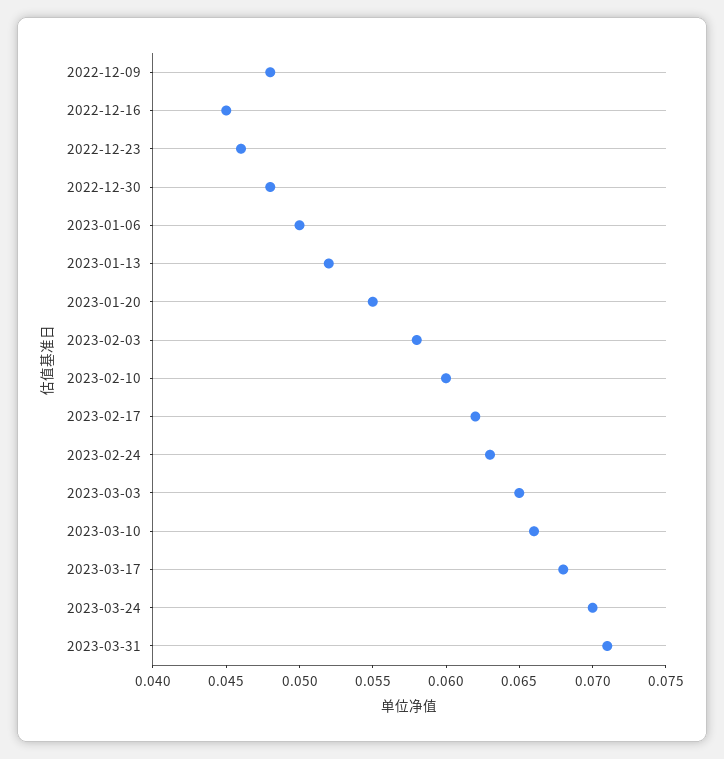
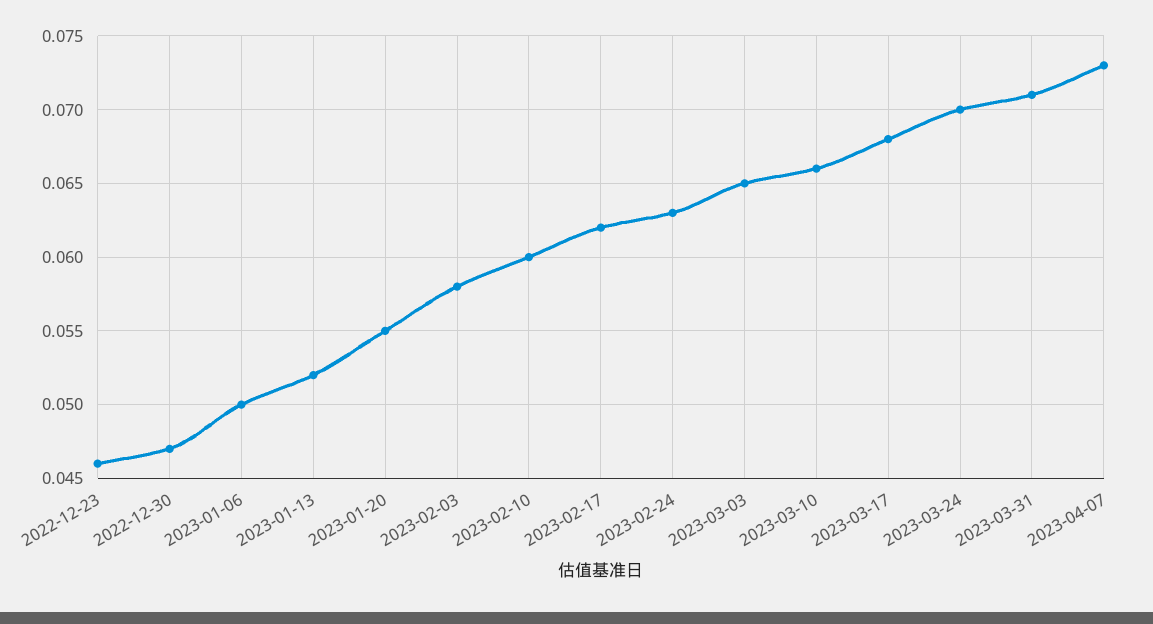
2022-12-09: 0.048 -> none
2022-12-16: 0.045 -> none
2022-12-30: 0.048 -> 0.047
2023-04-07: none -> 0.073

